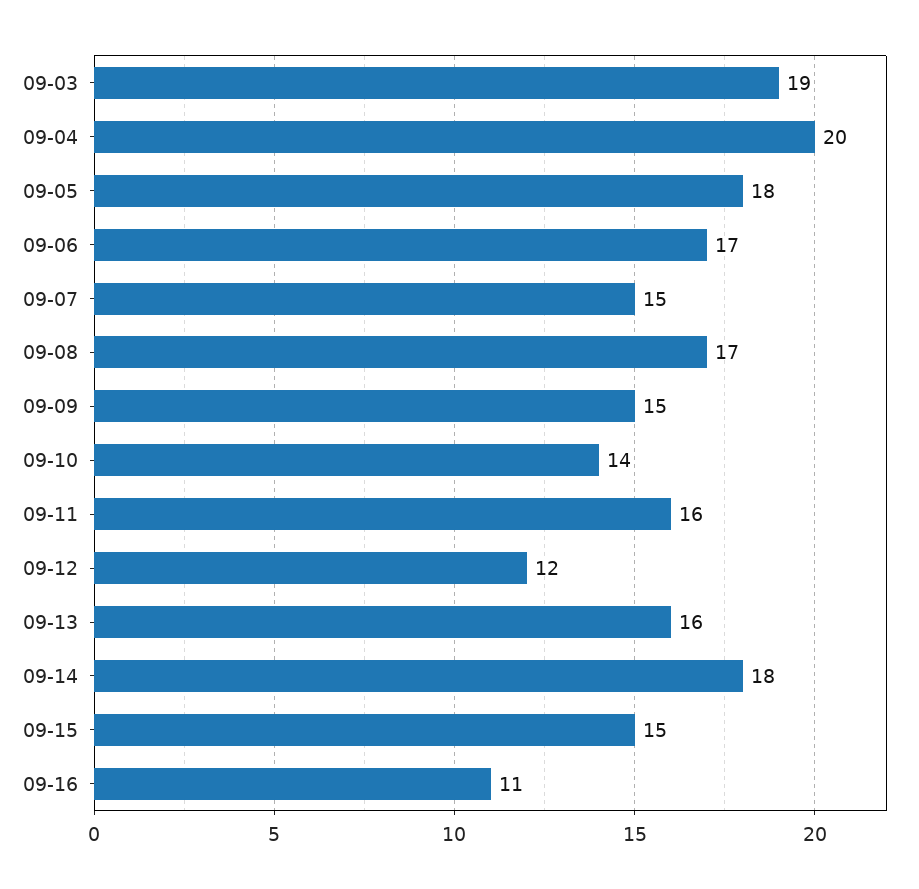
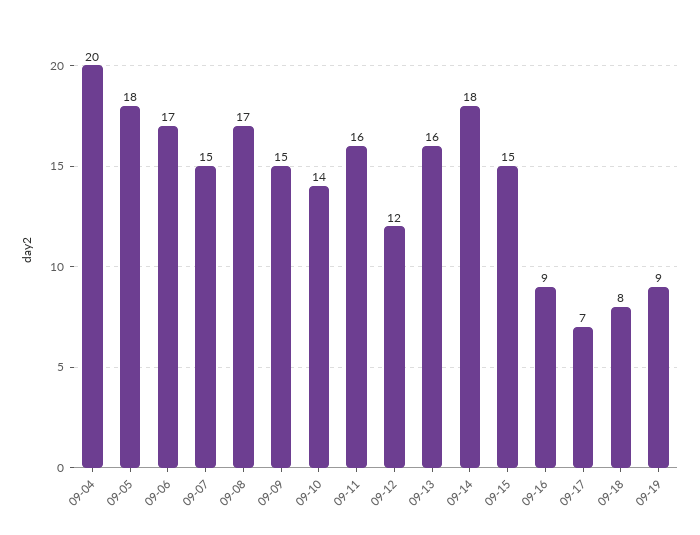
09-03: 19 -> none
09-16: 11 -> 9
09-17: none -> 7
09-18: none -> 8
09-19: none -> 9

